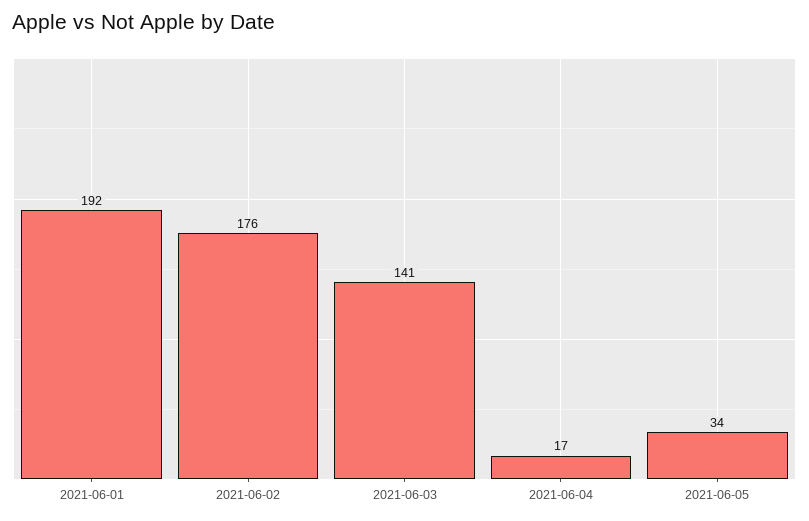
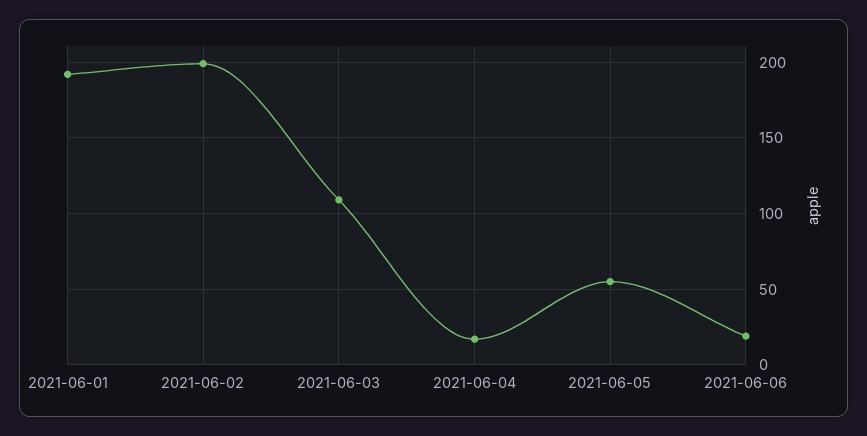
2021-06-02: 176 -> 200
2021-06-03: 141 -> 110
2021-06-05: 34 -> 55
2021-06-06: none -> 20

